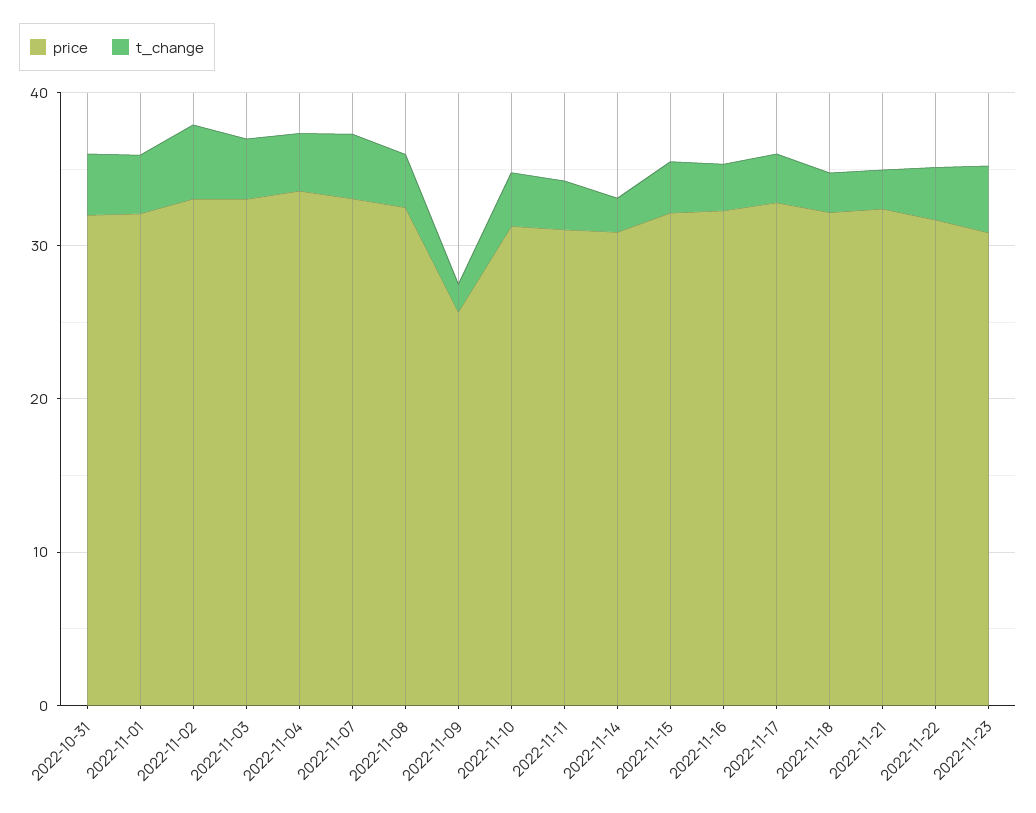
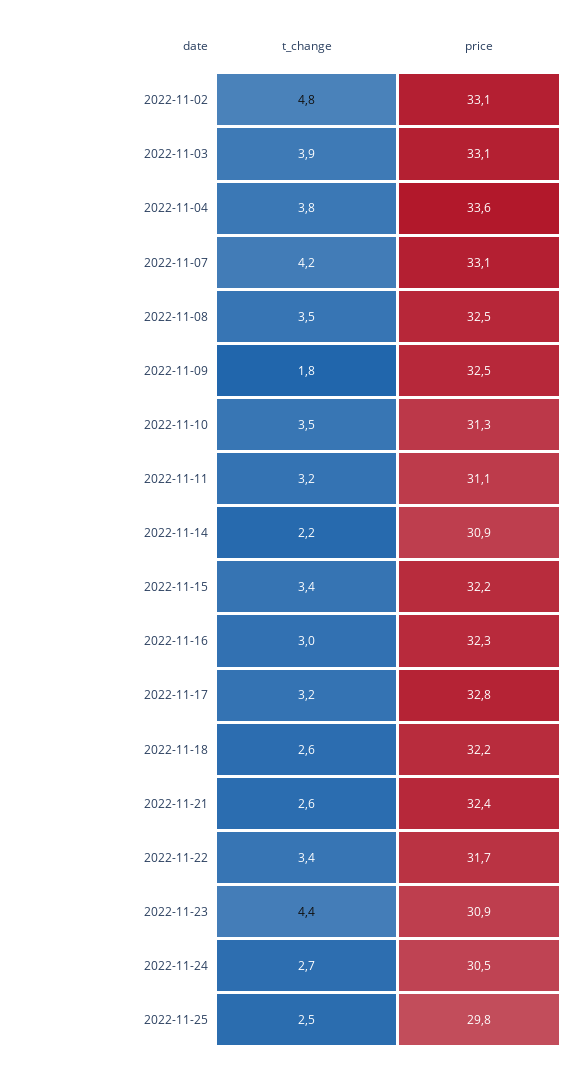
price, 2022-10-31: 32 -> none
t_change, 2022-10-31: 4 -> none
price, 2022-11-01: 32 -> none
t_change, 2022-11-01: 4 -> none
price, 2022-11-09: 26 -> 32.5
t_change, 2022-11-24: none -> 2.7
price, 2022-11-24: none -> 30.5
t_change, 2022-11-25: none -> 2.5
price, 2022-11-25: none -> 29.8

